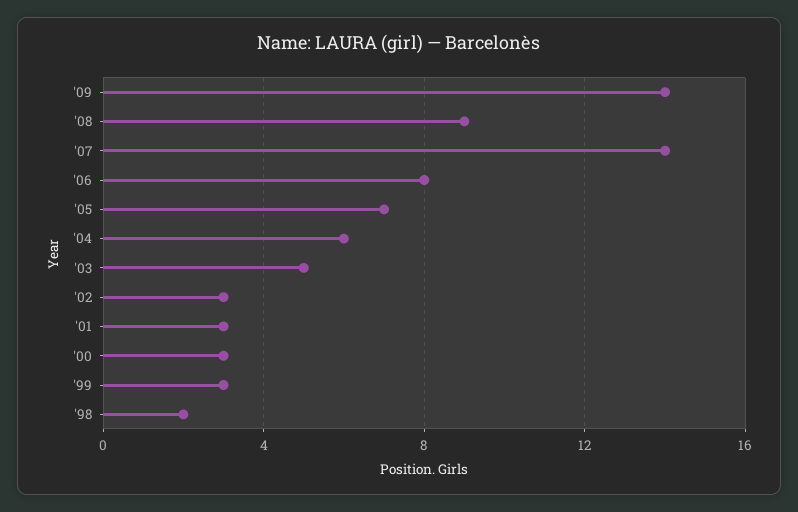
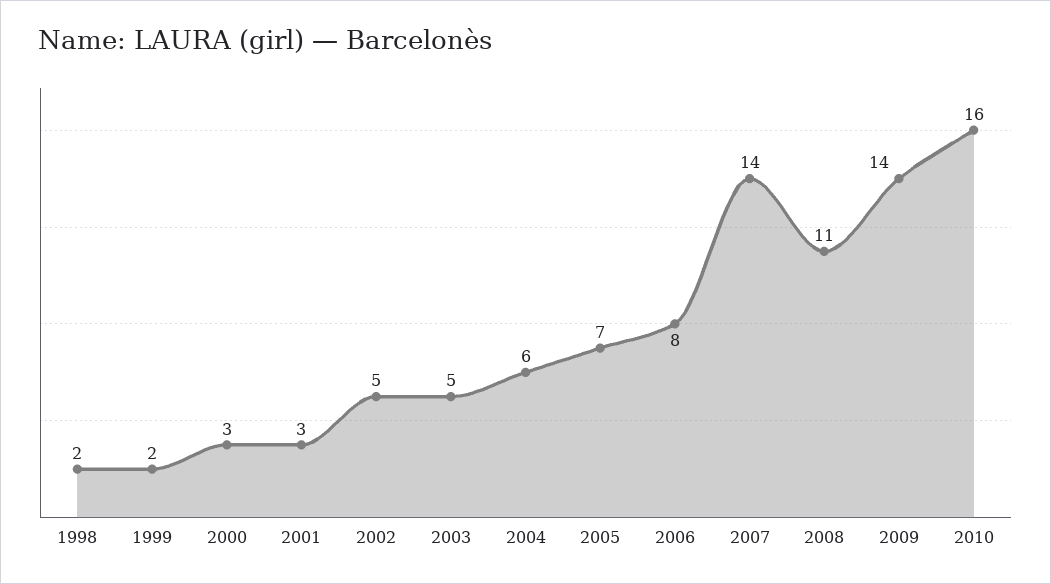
'08: 9 -> 11
'02: 3 -> 5
'99: 3 -> 2
2010: none -> 16

